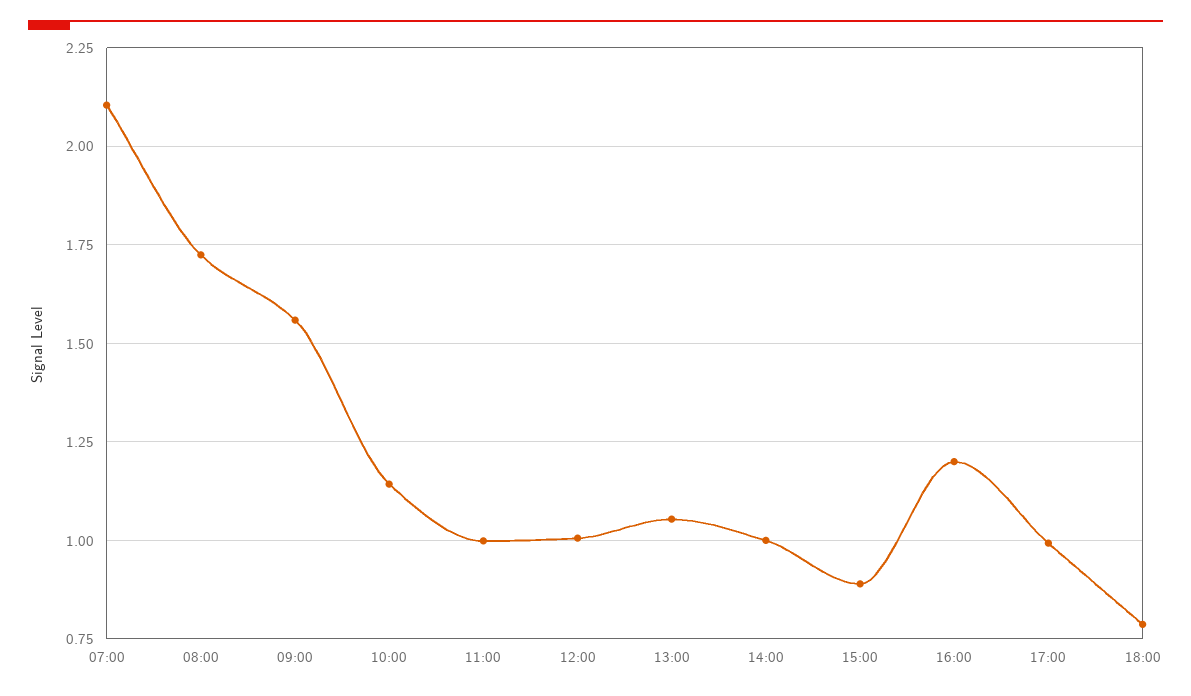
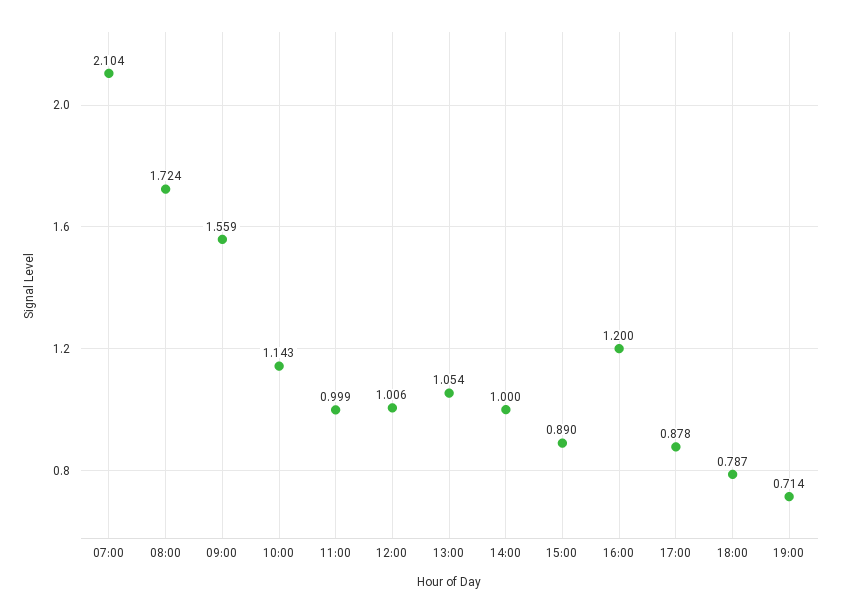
17:00: 1 -> 0.878
19:00: none -> 0.714

